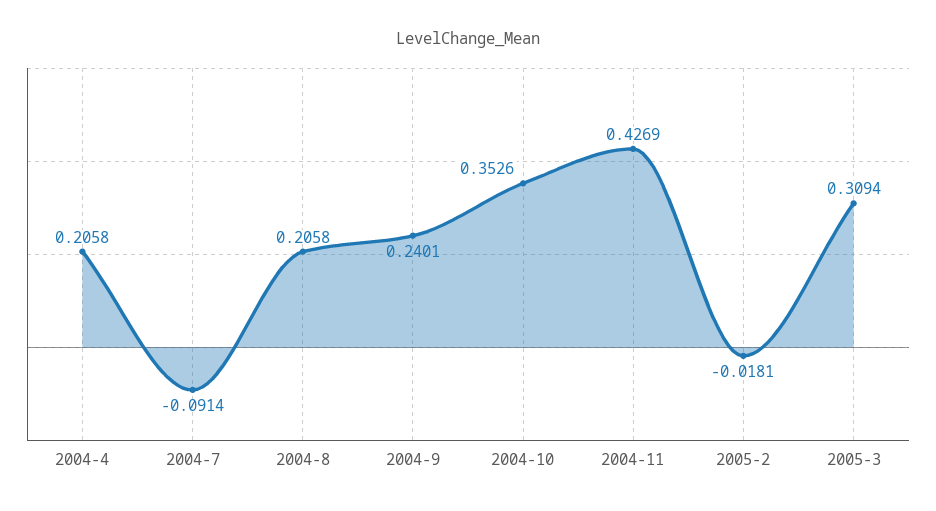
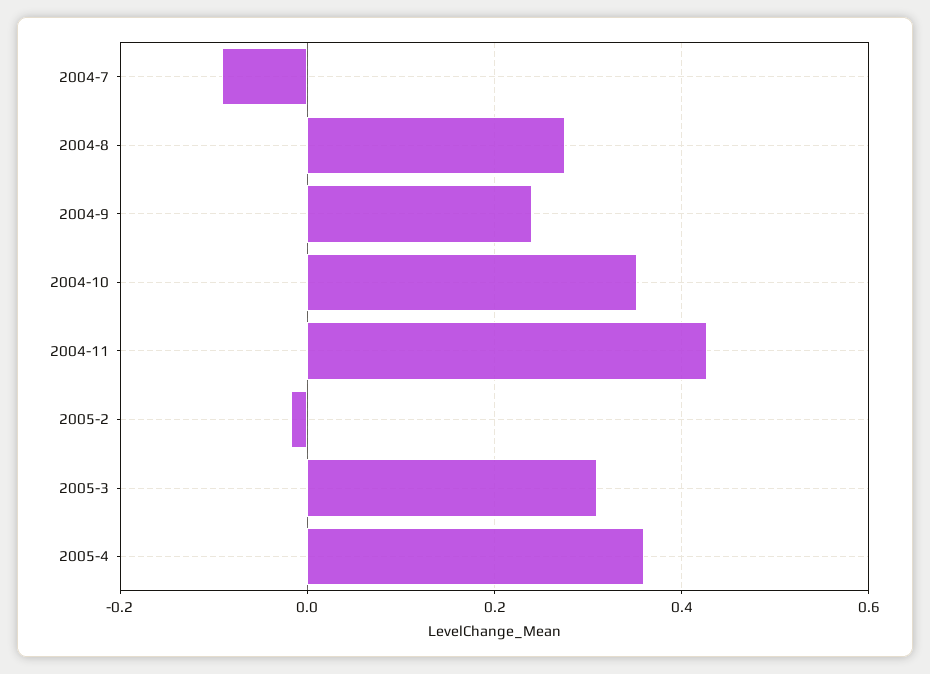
2004-4: 0.2058 -> none
2004-8: 0.2058 -> 0.28
2005-4: none -> 0.36

